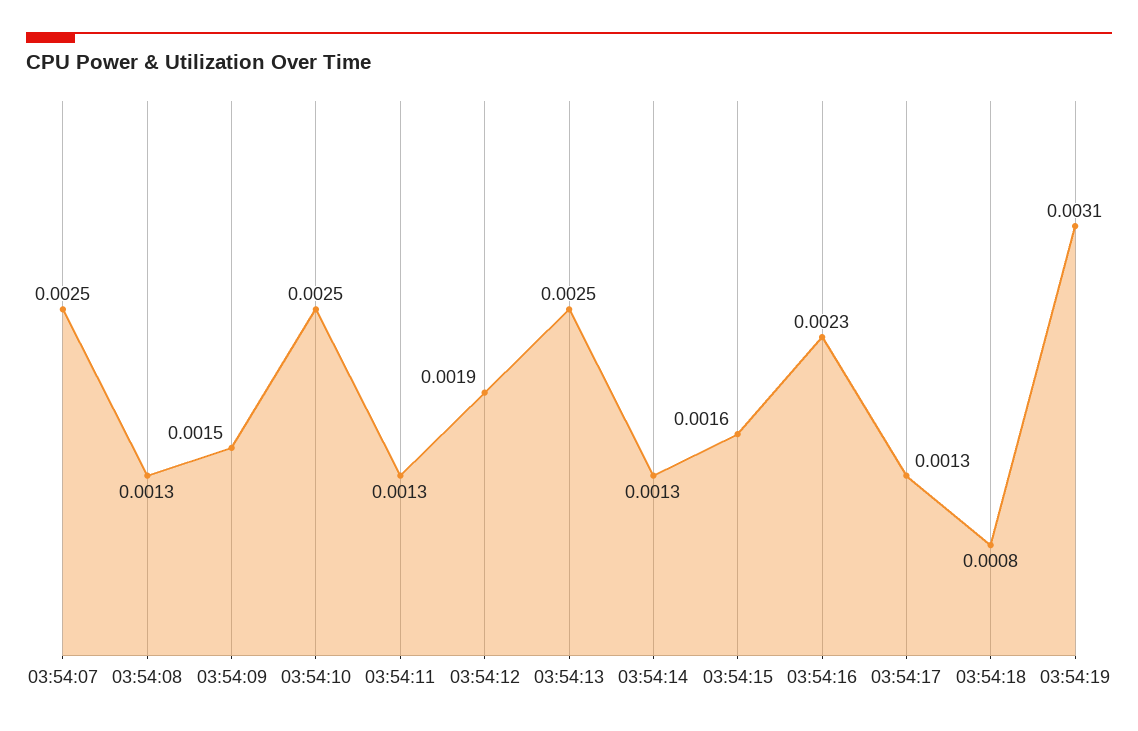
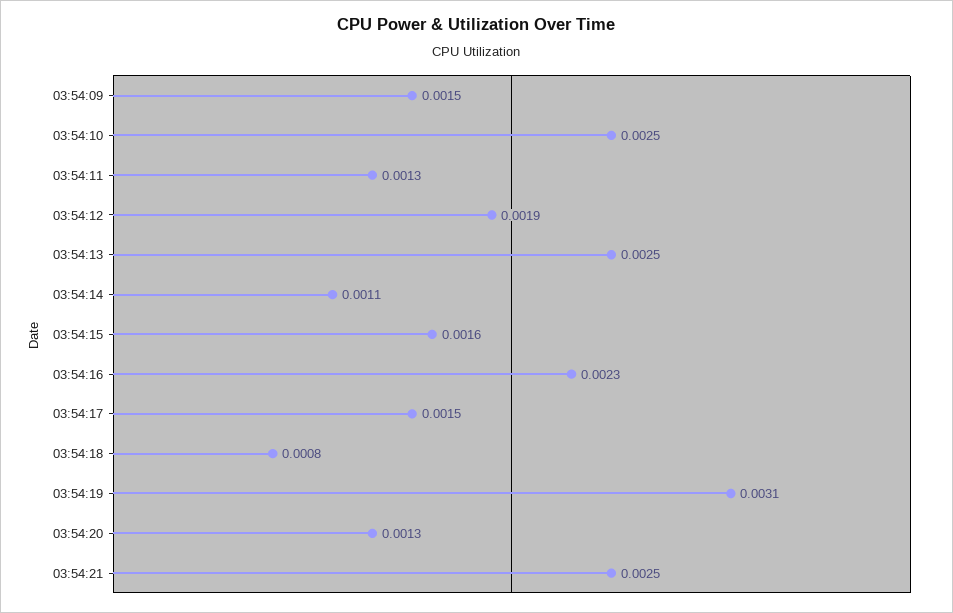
03:54:07: 0.0025 -> none
03:54:08: 0.0013 -> none
03:54:14: 0.0013 -> 0.0011
03:54:17: 0.0013 -> 0.0015
03:54:20: none -> 0.0013
03:54:21: none -> 0.0025

